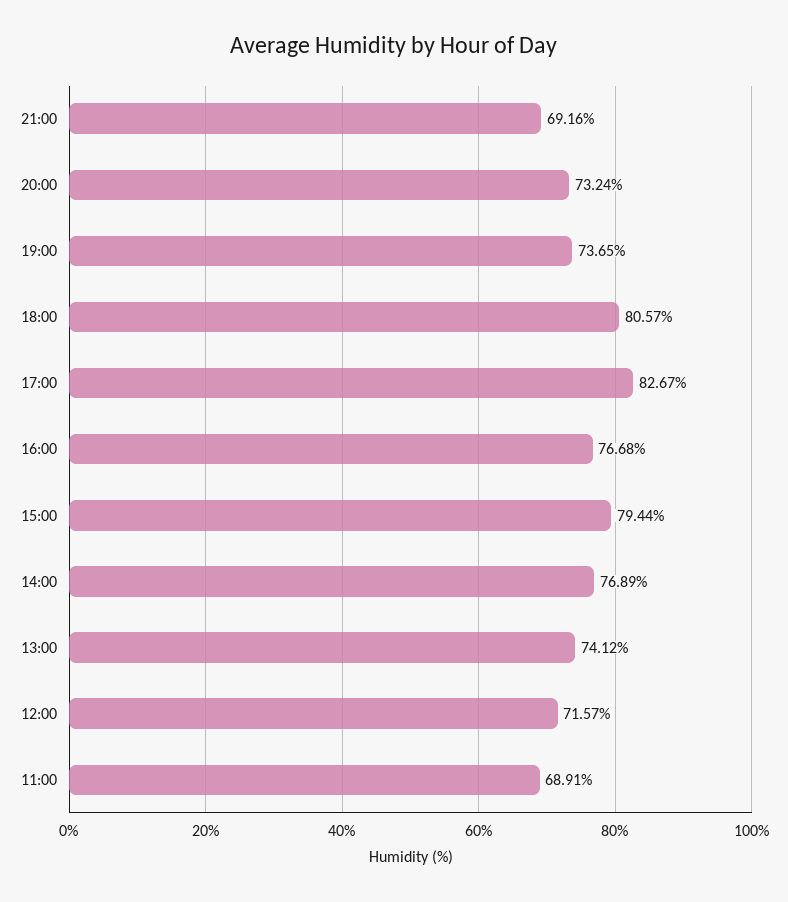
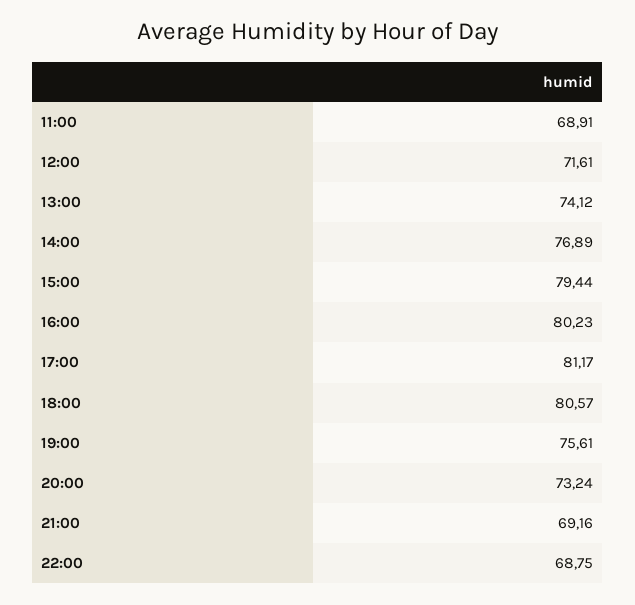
19:00: 73.65 -> 75.61
17:00: 82.67 -> 81.17
16:00: 76.68 -> 80.23
12:00: 71.57 -> 71.61
22:00: none -> 68.75

